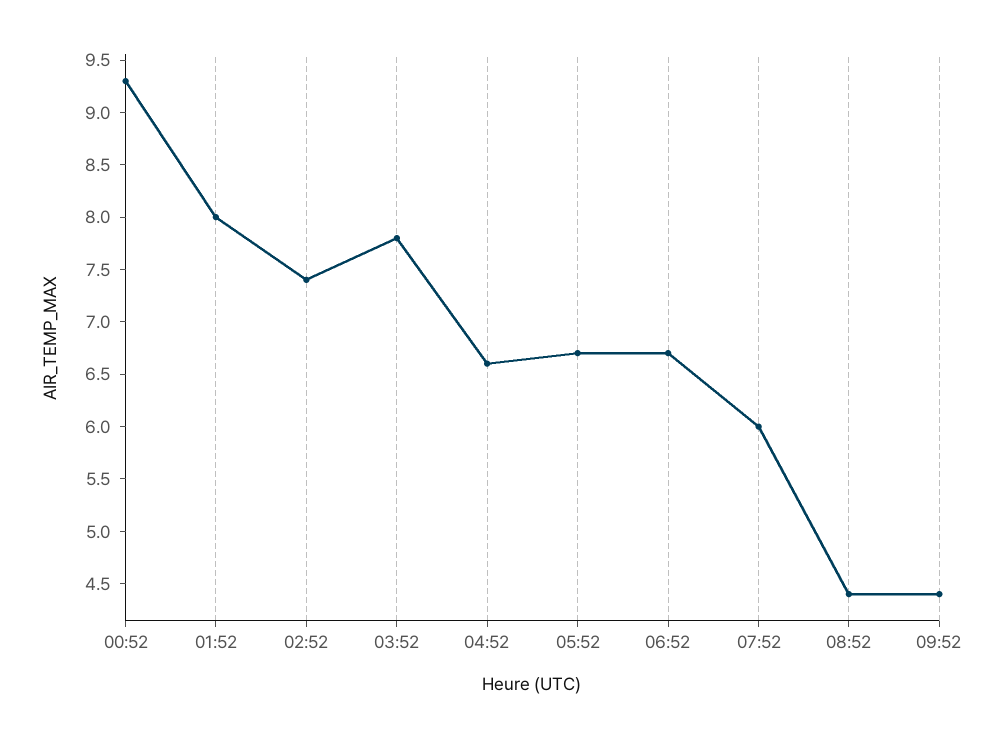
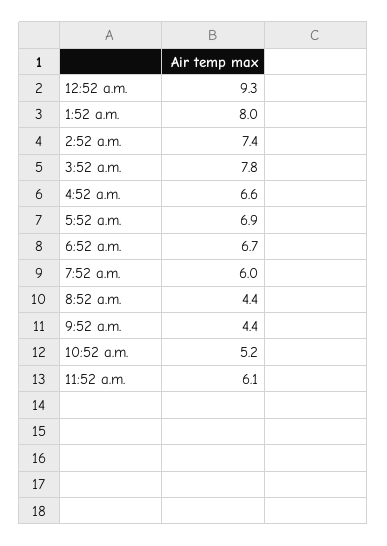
05:52: 6.7 -> 6.9
10:52 a.m.: none -> 5.2
11:52 a.m.: none -> 6.1

